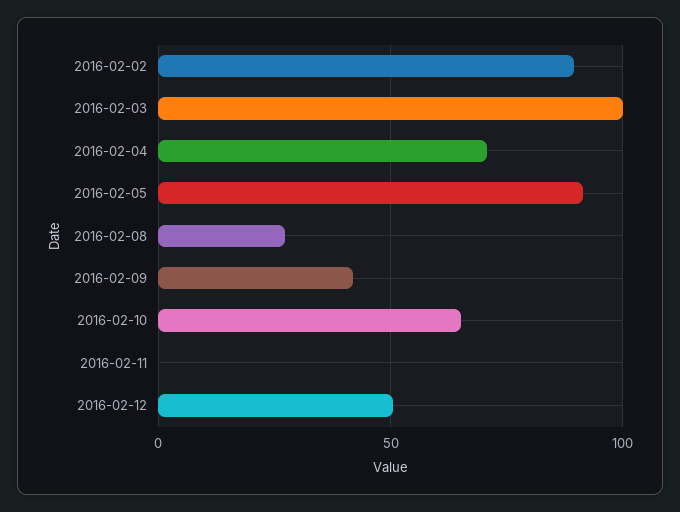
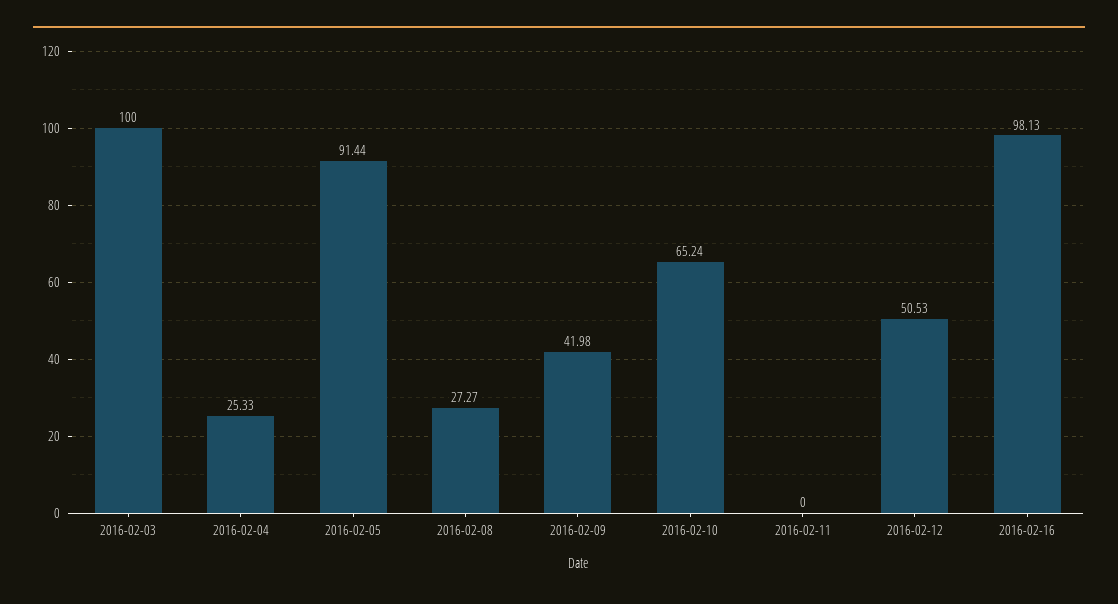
2016-02-02: 90 -> none
2016-02-04: 70 -> 25.33
2016-02-16: none -> 98.13

